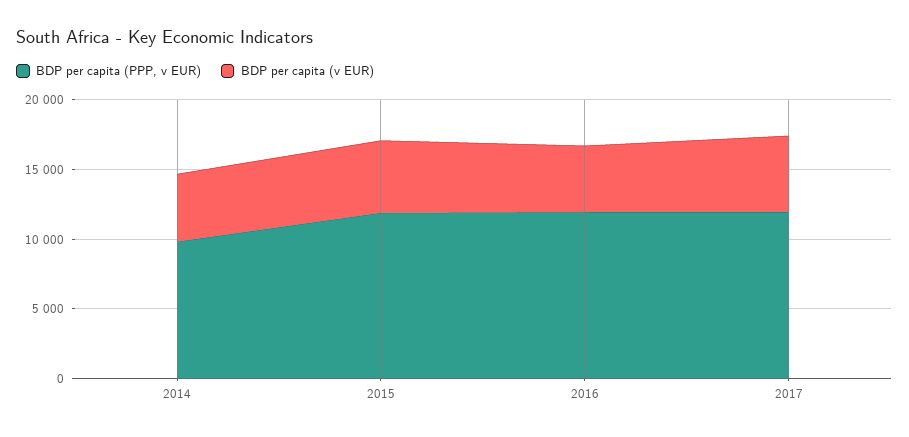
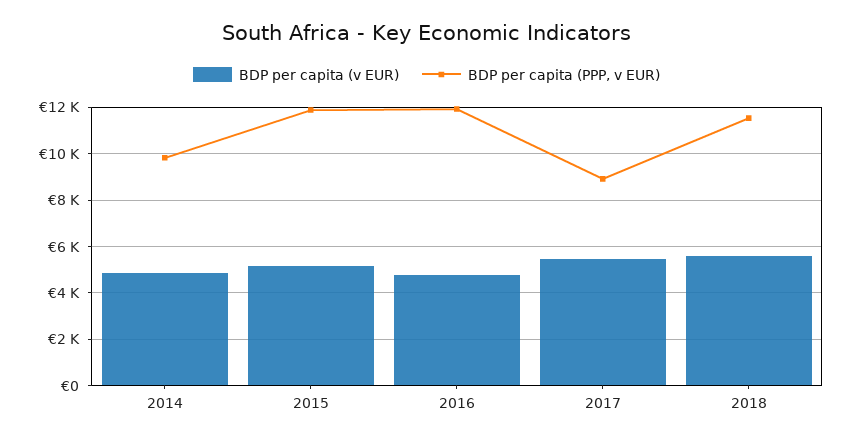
BDP per capita (PPP, v EUR), 2017: 12000 -> 9000
BDP per capita (v EUR), 2018: none -> 5500
BDP per capita (PPP, v EUR), 2018: none -> 11500

